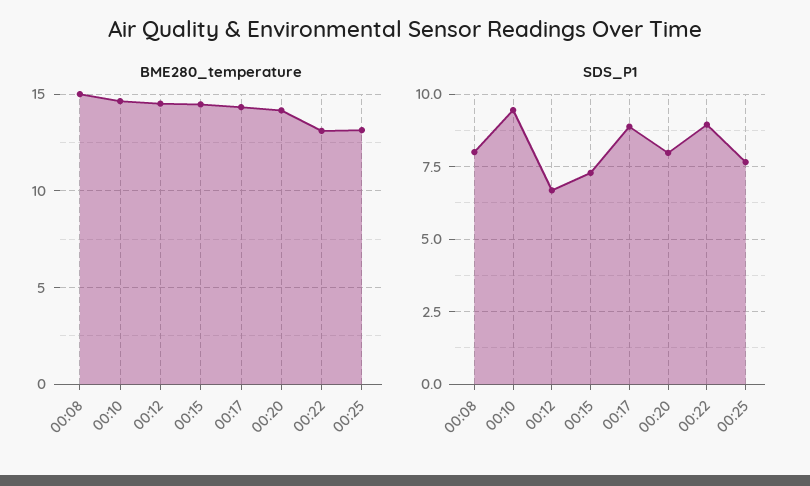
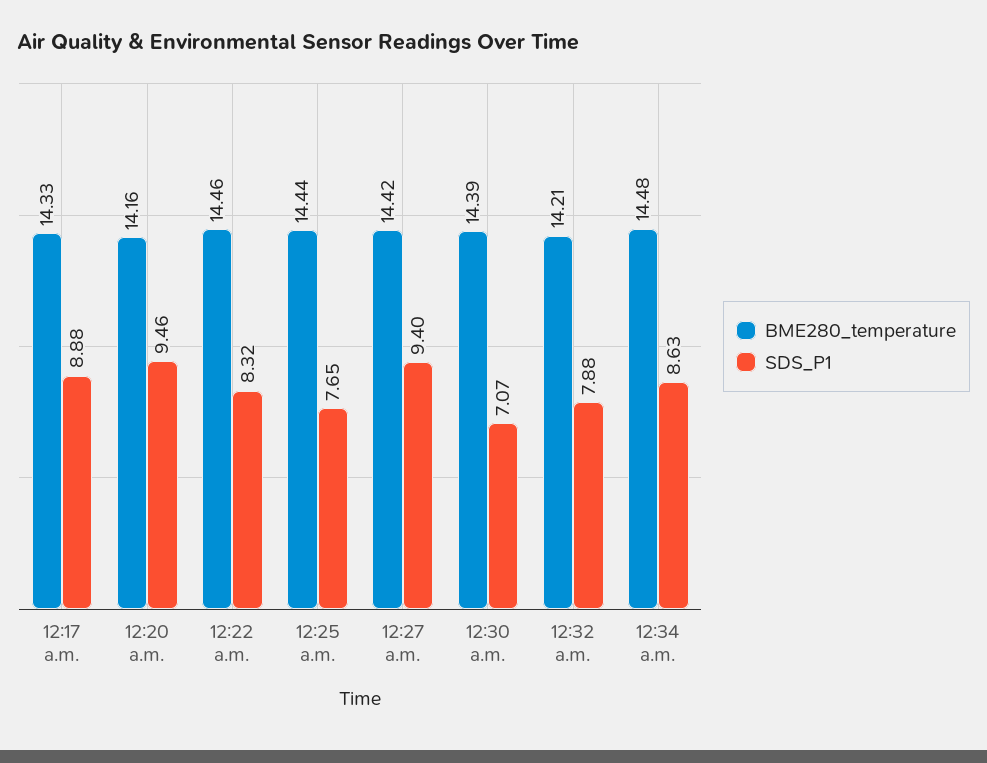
BME280_temperature, 00:08: 15 -> none
BME280_temperature, 00:10: 14.5 -> none
BME280_temperature, 00:12: 14.5 -> none
BME280_temperature, 00:15: 14.5 -> none
BME280_temperature, 00:22: 13 -> 14.46
BME280_temperature, 00:25: 13 -> 14.44
SDS_P1, 00:08: 8 -> none
SDS_P1, 00:10: 9.5 -> none
SDS_P1, 00:12: 6.75 -> none
SDS_P1, 00:15: 7.25 -> none
SDS_P1, 00:20: 8 -> 9.46
SDS_P1, 00:22: 9 -> 8.32
BME280_temperature, 12:27 a.m.: none -> 14.42
SDS_P1, 12:27 a.m.: none -> 9.4
BME280_temperature, 12:30 a.m.: none -> 14.39
SDS_P1, 12:30 a.m.: none -> 7.07
BME280_temperature, 12:32 a.m.: none -> 14.21
SDS_P1, 12:32 a.m.: none -> 7.88
BME280_temperature, 12:34 a.m.: none -> 14.48
SDS_P1, 12:34 a.m.: none -> 8.63

